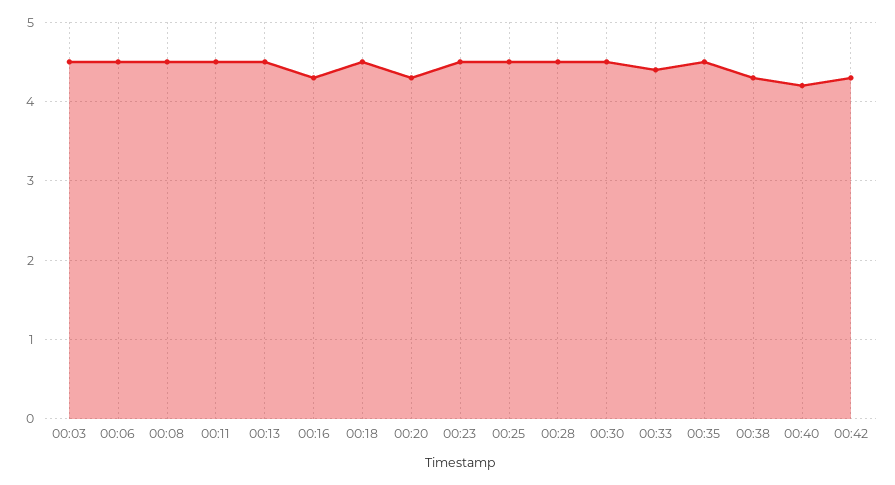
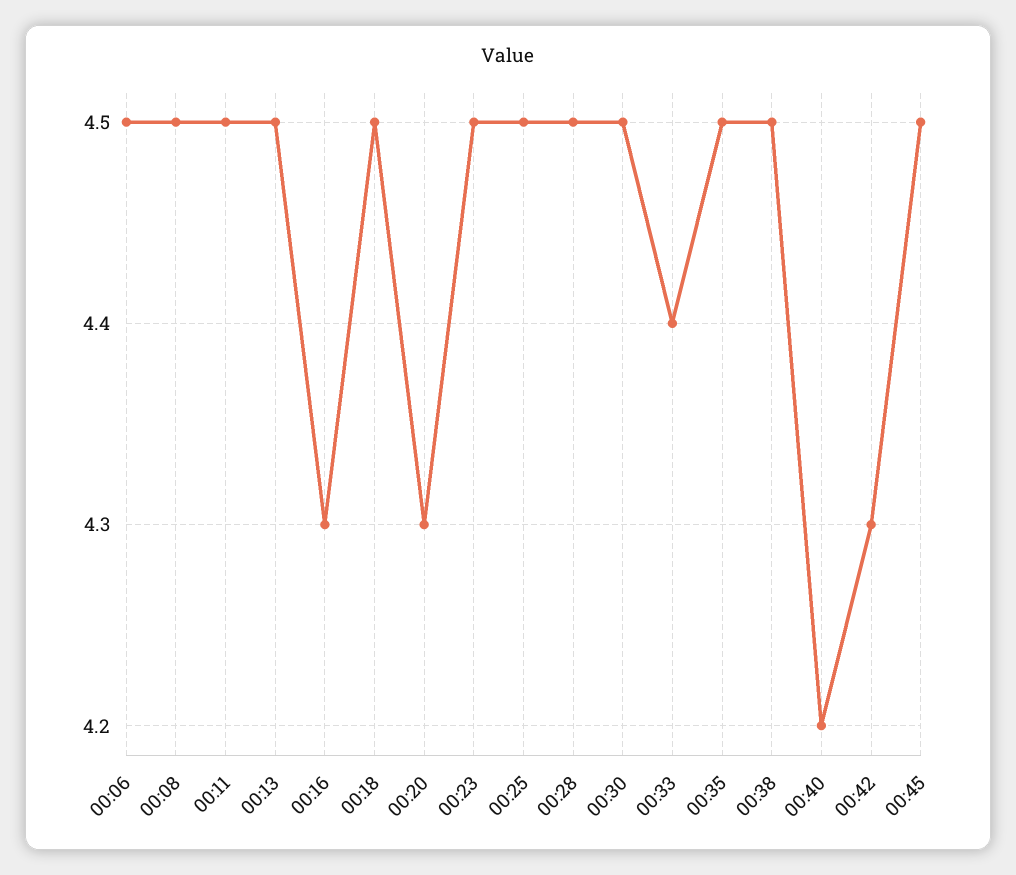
00:03: 4.5 -> none
00:38: 4.3 -> 4.5
00:45: none -> 4.5

